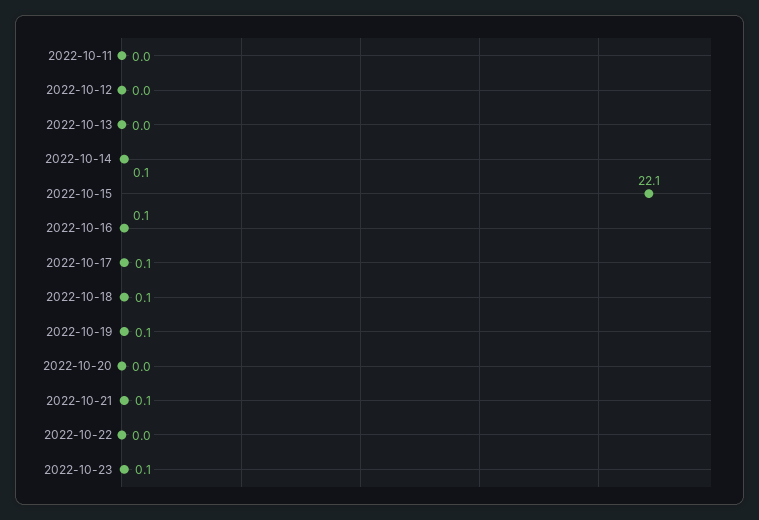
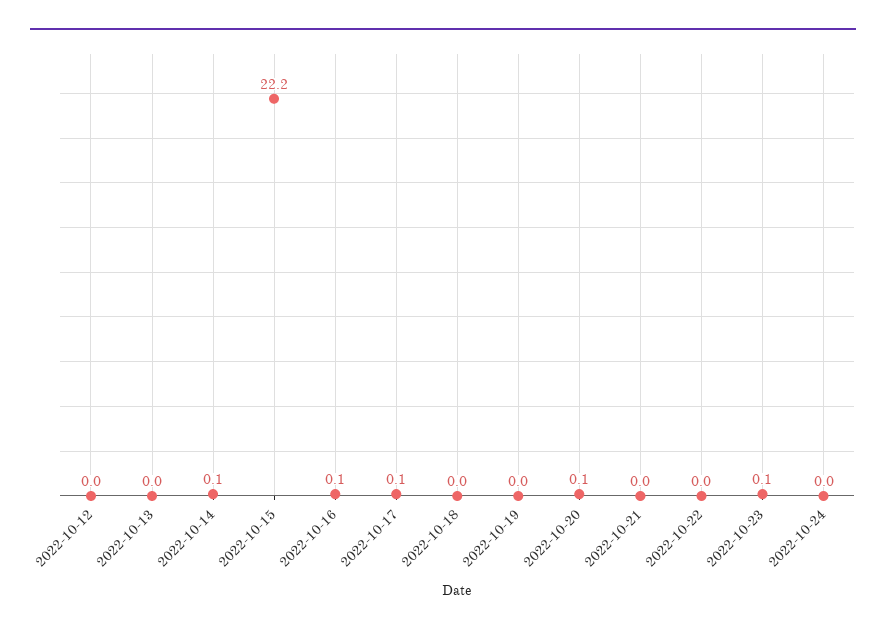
2022-10-11: 0 -> none
2022-10-15: 22.1 -> 22.2
2022-10-18: 0.1 -> 0
2022-10-19: 0.1 -> 0
2022-10-20: 0 -> 0.1
2022-10-21: 0.1 -> 0
2022-10-24: none -> 0

